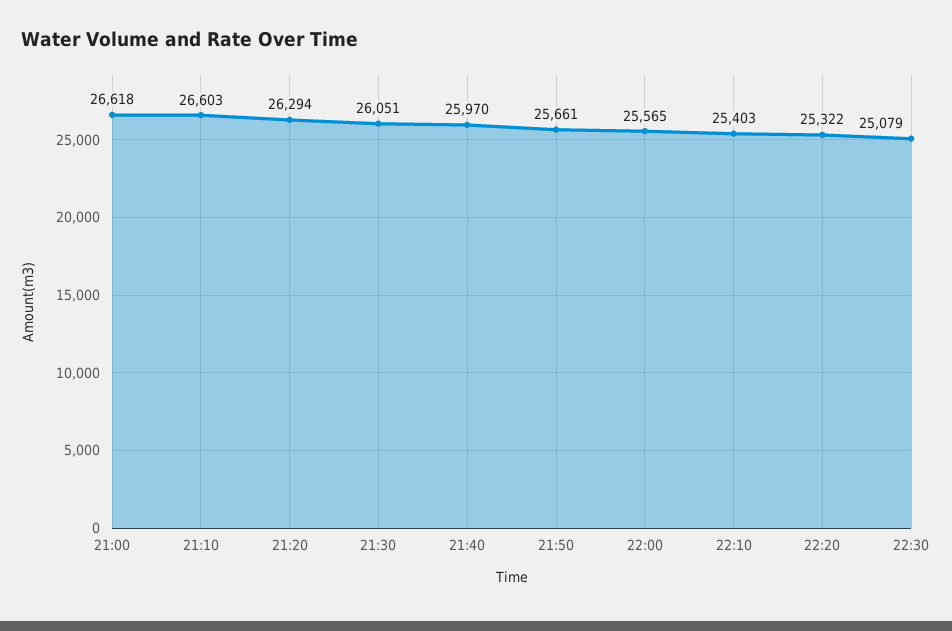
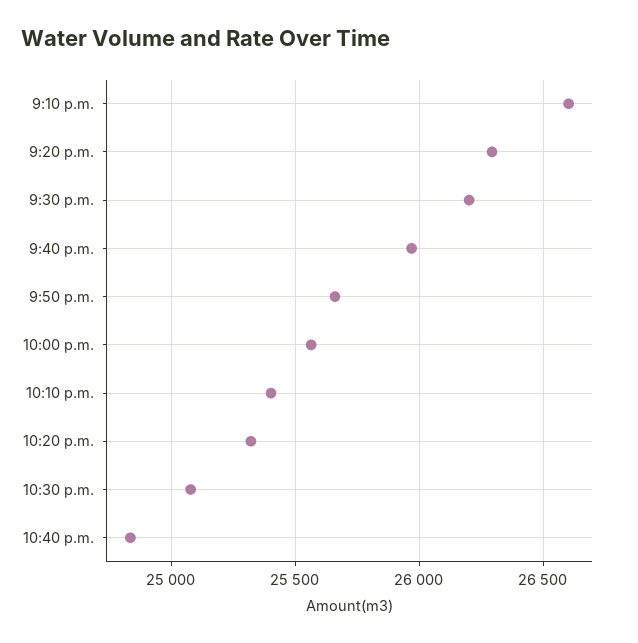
21:00: 26618 -> none
21:30: 26051 -> 26200
10:40 p.m.: none -> 24850

